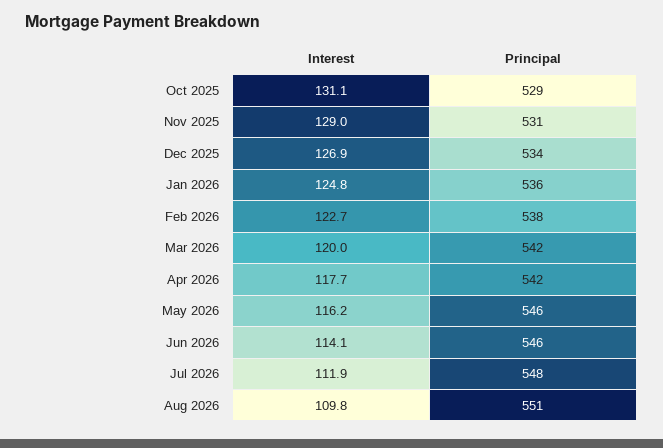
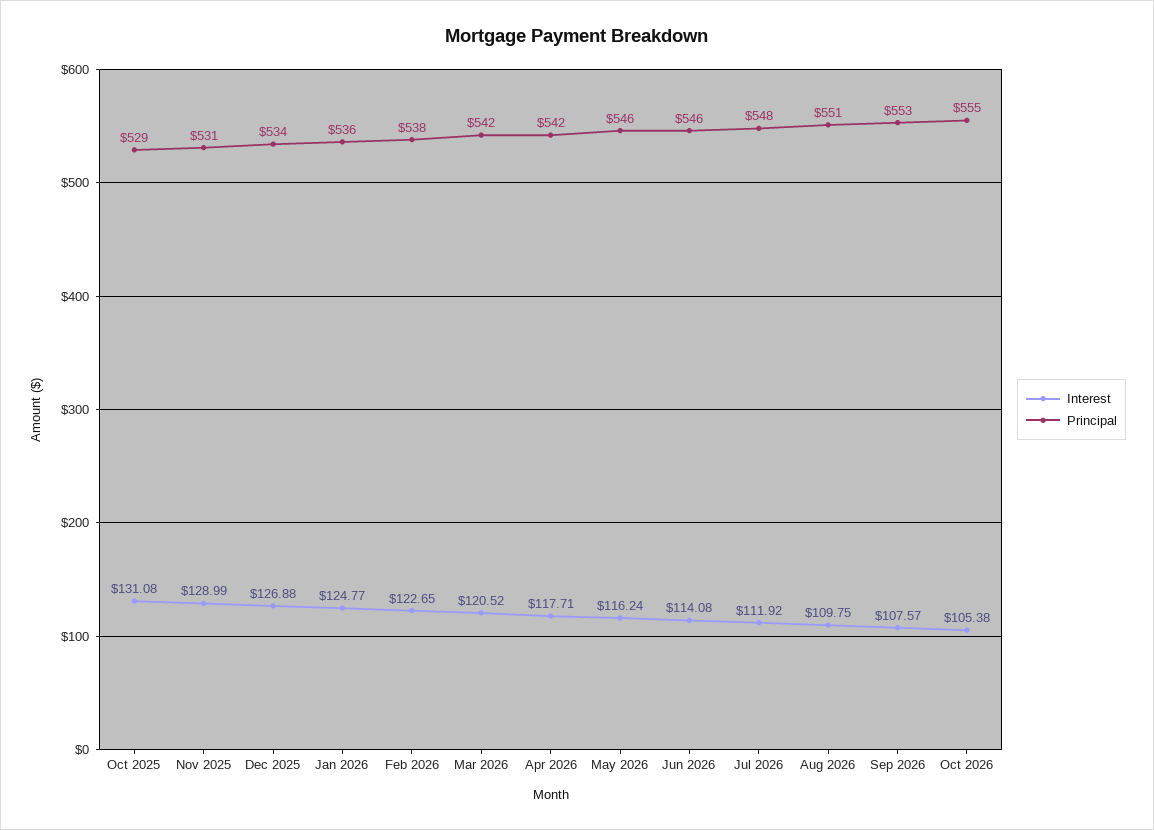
Interest, Mar 2026: 120 -> 120.52
Interest, Sep 2026: none -> 107.57
Principal, Sep 2026: none -> 553
Interest, Oct 2026: none -> 105.38
Principal, Oct 2026: none -> 555

